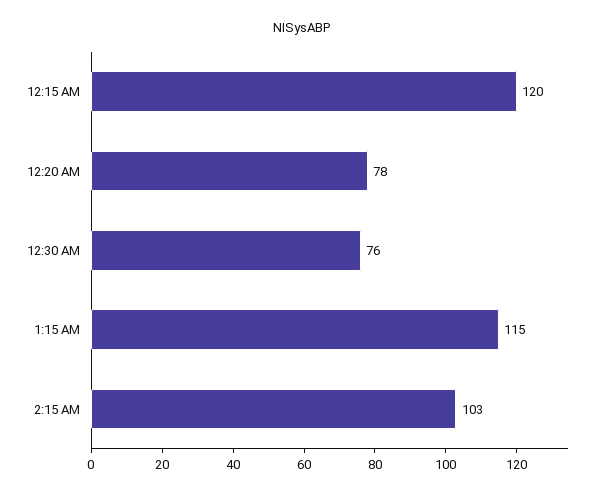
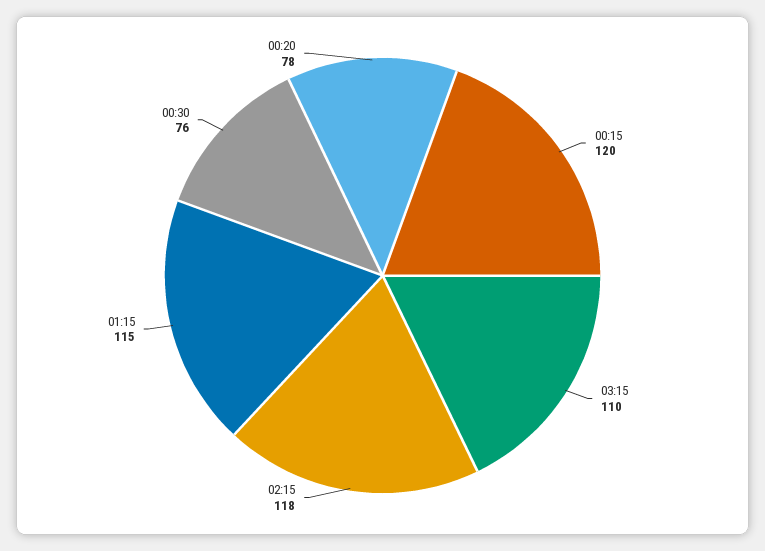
2:15 AM: 103 -> 118
03:15: none -> 110

